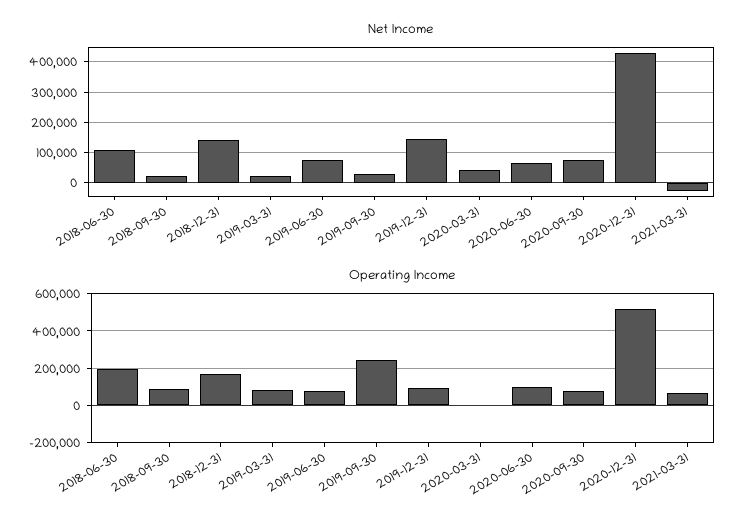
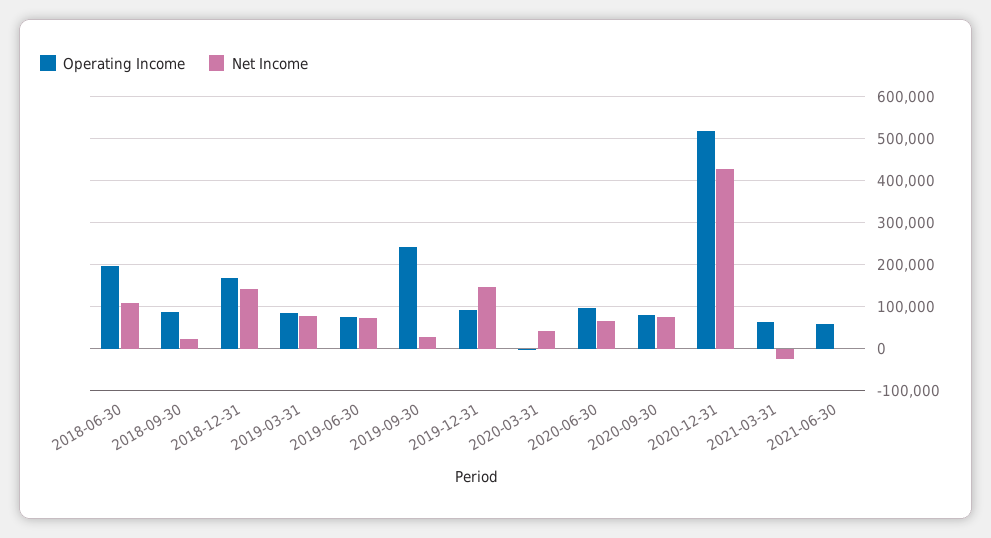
Net Income, 2019-03-31: 20000 -> 80000
Operating Income, 2021-06-30: none -> 60000
Net Income, 2021-06-30: none -> 0

